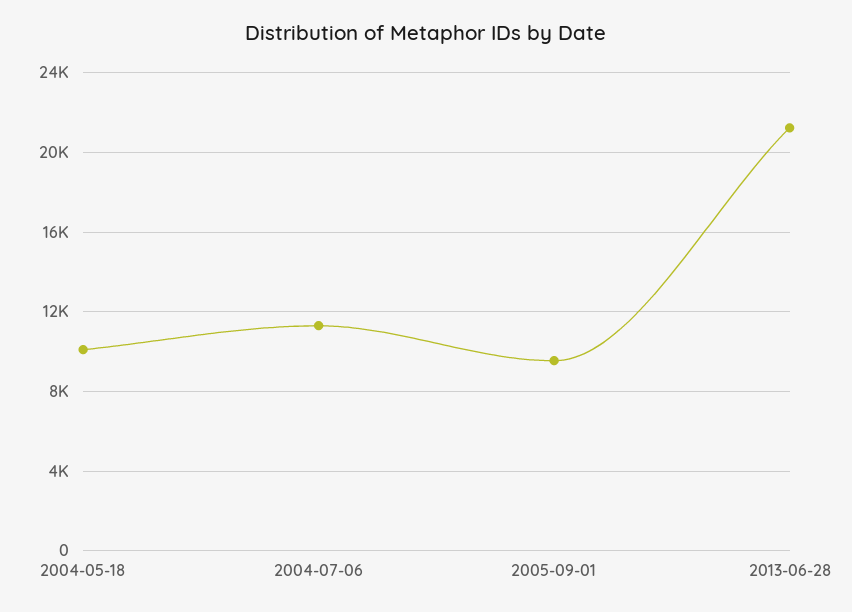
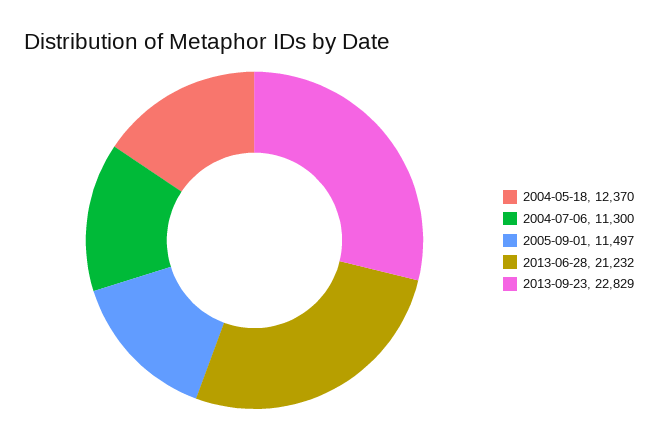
2004-05-18: 10000 -> 12370
2005-09-01: 9500 -> 11497
2013-09-23: none -> 22829

